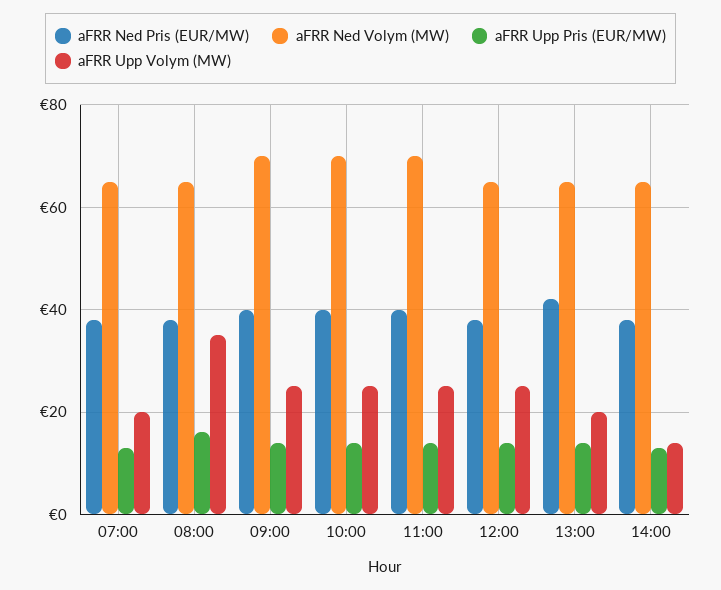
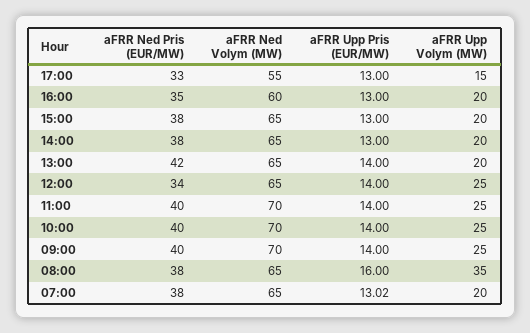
aFRR Ned Pris (EUR/MW), 12:00: 38 -> 34
aFRR Upp Volym (MW), 14:00: 14 -> 20
aFRR Ned Pris (EUR/MW), 17:00: none -> 33
aFRR Ned Volym (MW), 17:00: none -> 55
aFRR Upp Pris (EUR/MW), 17:00: none -> 13
aFRR Upp Volym (MW), 17:00: none -> 15
aFRR Ned Pris (EUR/MW), 16:00: none -> 35
aFRR Ned Volym (MW), 16:00: none -> 60
aFRR Upp Pris (EUR/MW), 16:00: none -> 13
aFRR Upp Volym (MW), 16:00: none -> 20
aFRR Ned Pris (EUR/MW), 15:00: none -> 38
aFRR Ned Volym (MW), 15:00: none -> 65
aFRR Upp Pris (EUR/MW), 15:00: none -> 13
aFRR Upp Volym (MW), 15:00: none -> 20

